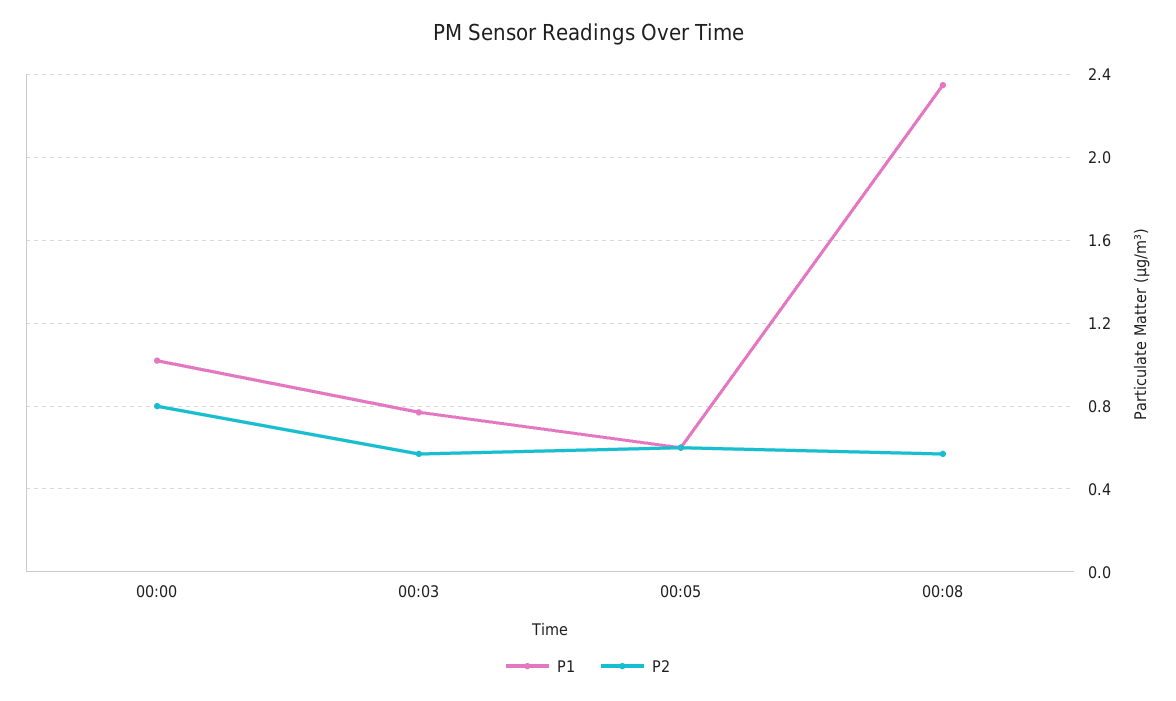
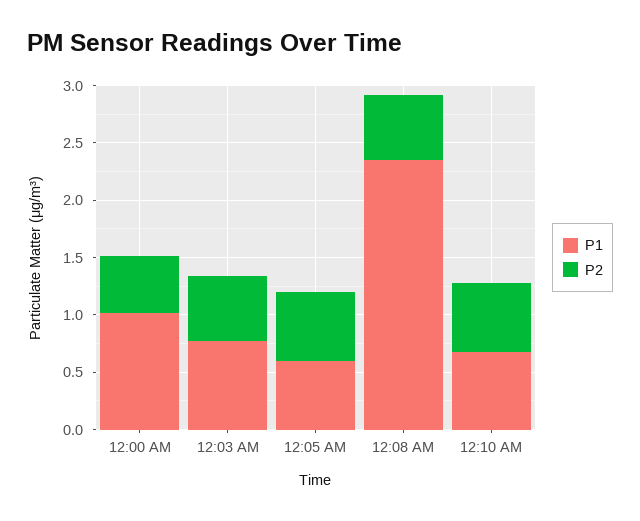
P2, 00:00: 0.8 -> 0.5
P1, 12:10 AM: none -> 0.7
P2, 12:10 AM: none -> 0.6

